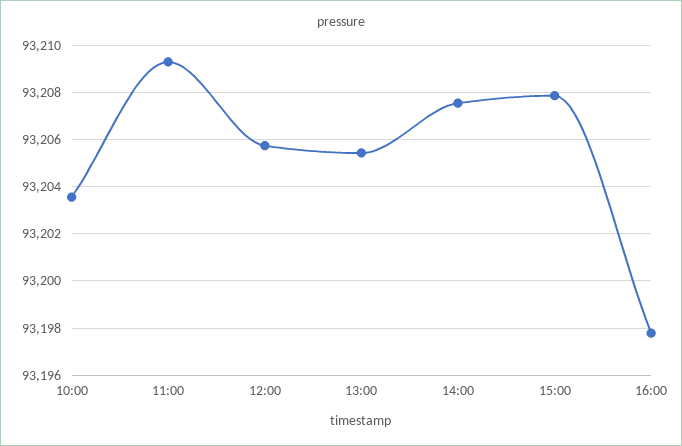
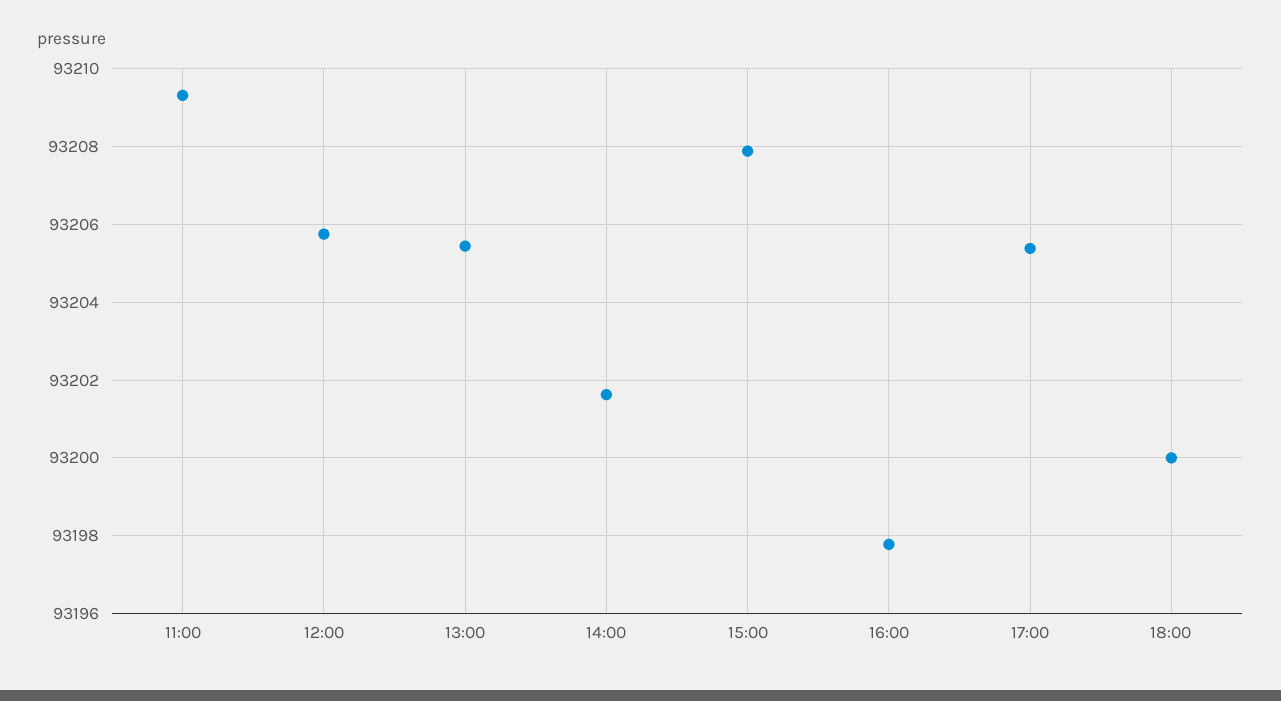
10:00: 93203.5 -> none
14:00: 93207.5 -> 93201.6
17:00: none -> 93205.4
18:00: none -> 93200

